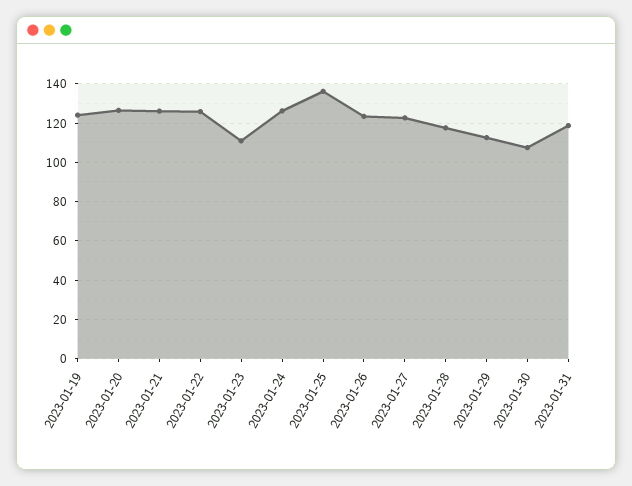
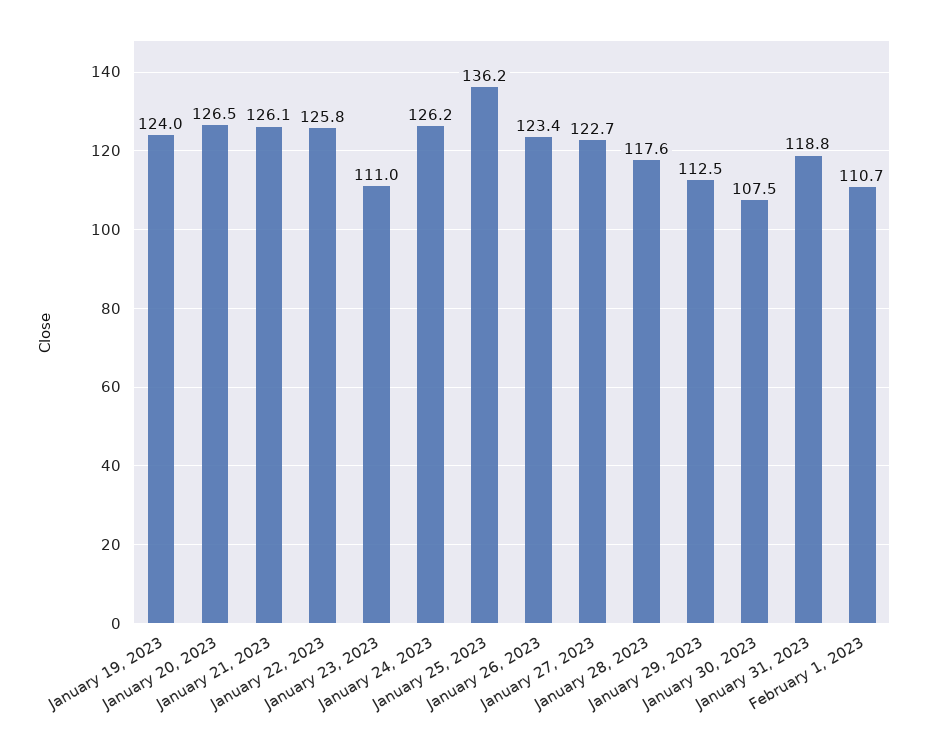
February 1, 2023: none -> 110.7

